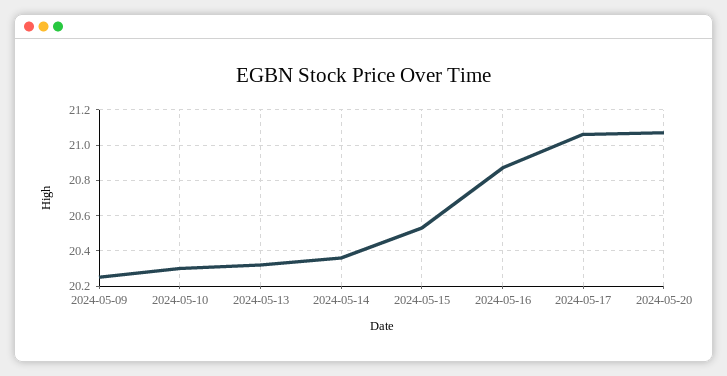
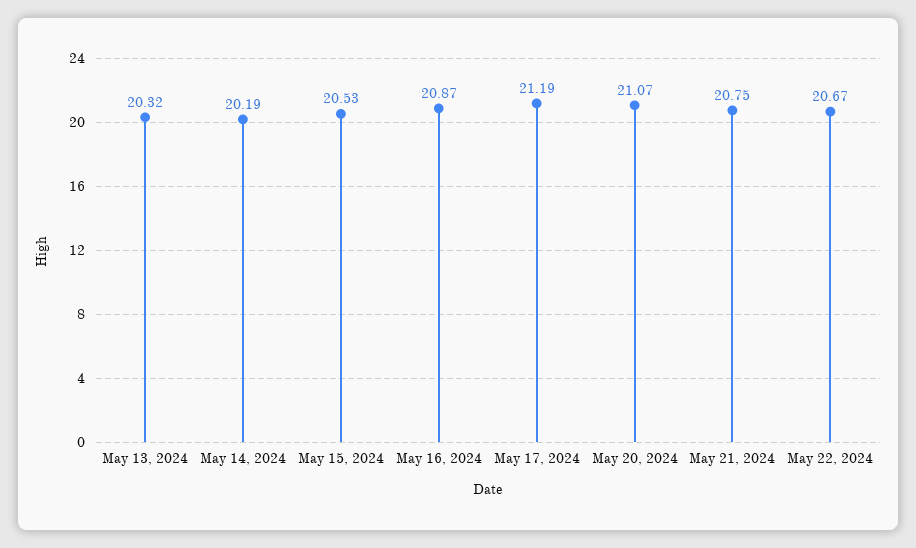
2024-05-09: 20.25 -> none
2024-05-10: 20.3 -> none
2024-05-14: 20.35 -> 20.19
2024-05-17: 21.05 -> 21.19
May 21, 2024: none -> 20.75
May 22, 2024: none -> 20.67

